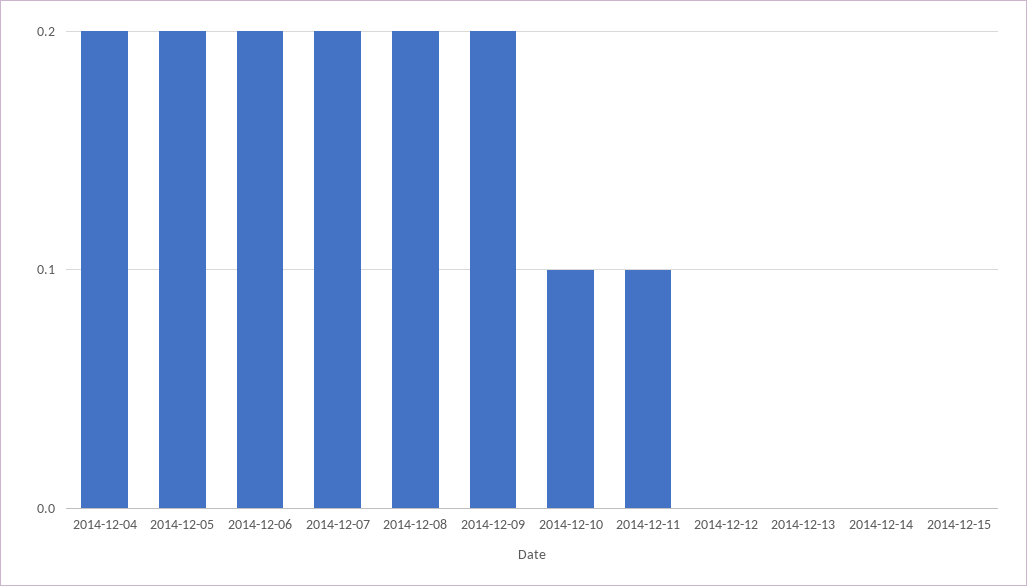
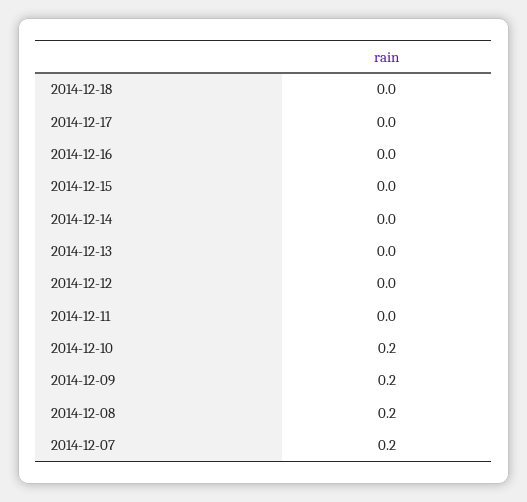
2014-12-04: 0.2 -> none
2014-12-05: 0.2 -> none
2014-12-06: 0.2 -> none
2014-12-10: 0.1 -> 0.2
2014-12-11: 0.1 -> 0
2014-12-18: none -> 0
2014-12-17: none -> 0
2014-12-16: none -> 0

